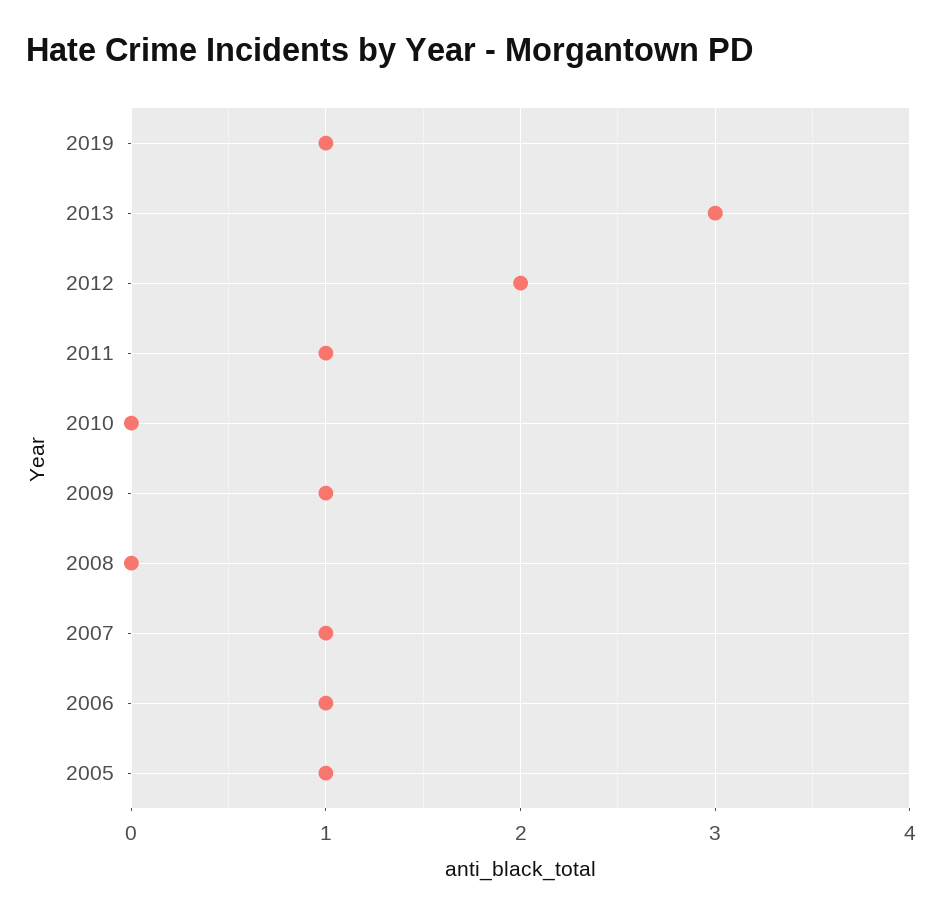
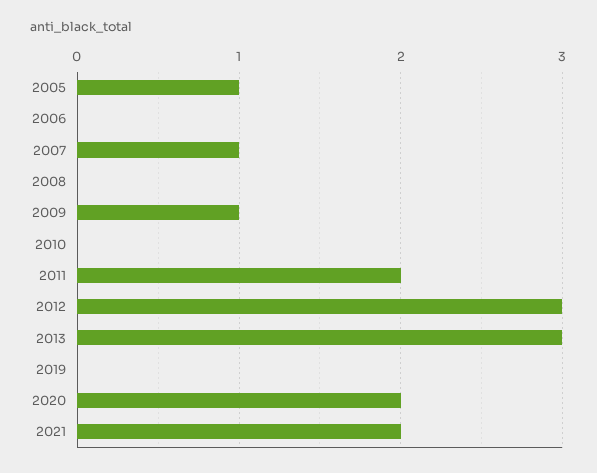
2019: 1 -> 0
2012: 2 -> 3
2011: 1 -> 2
2006: 1 -> 0
2020: none -> 2
2021: none -> 2

